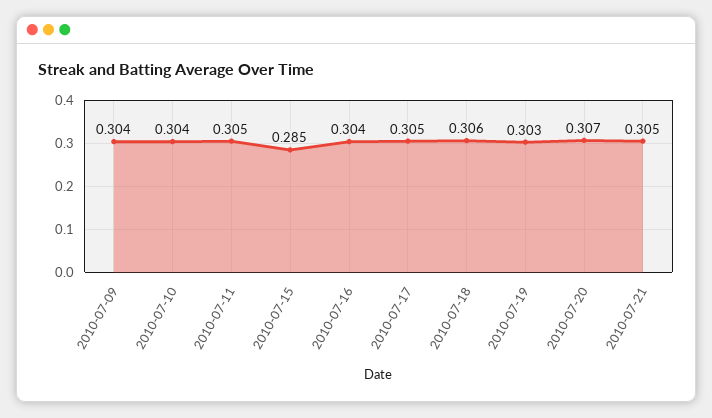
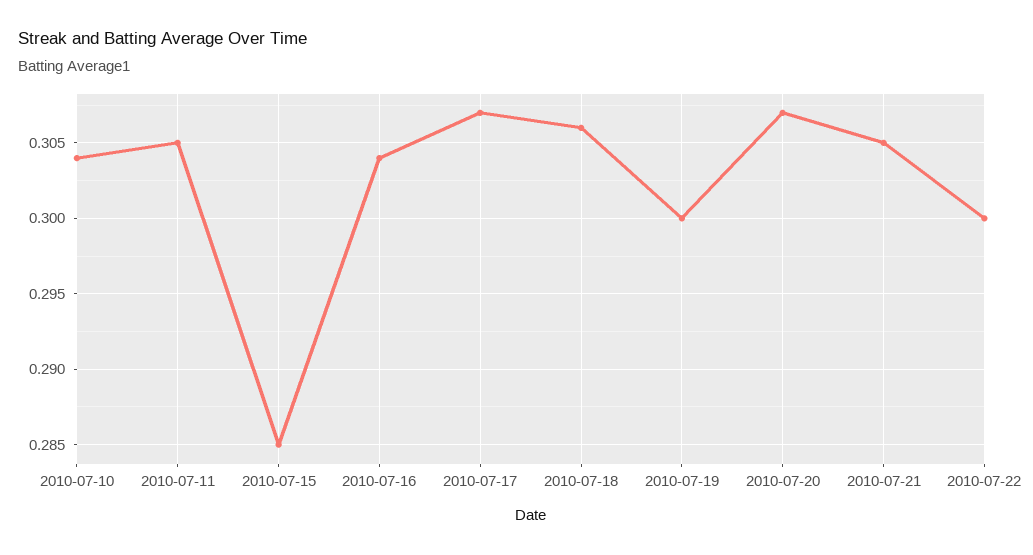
2010-07-09: 0.304 -> none
2010-07-17: 0.305 -> 0.307
2010-07-19: 0.303 -> 0.3
2010-07-22: none -> 0.3

